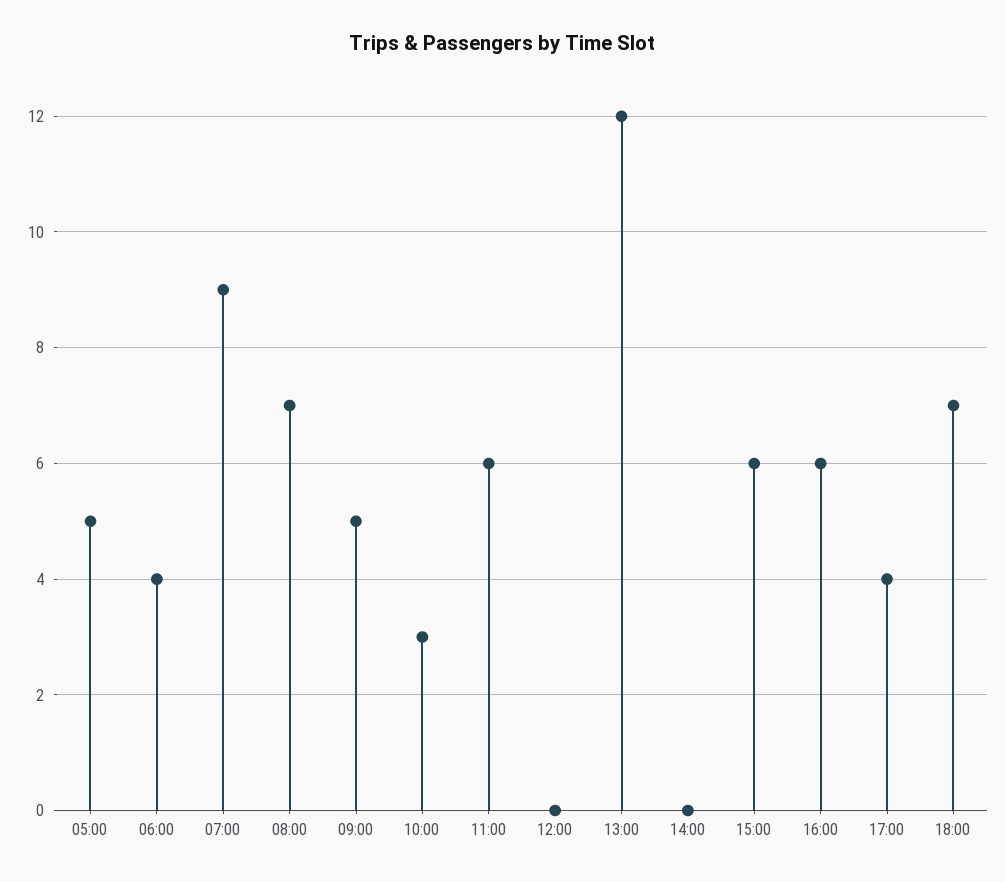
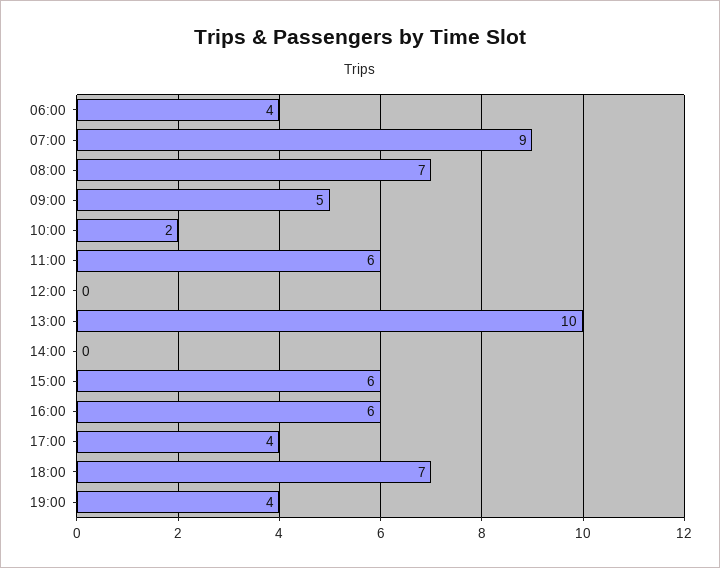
05:00: 5 -> none
10:00: 3 -> 2
13:00: 12 -> 10
19:00: none -> 4

